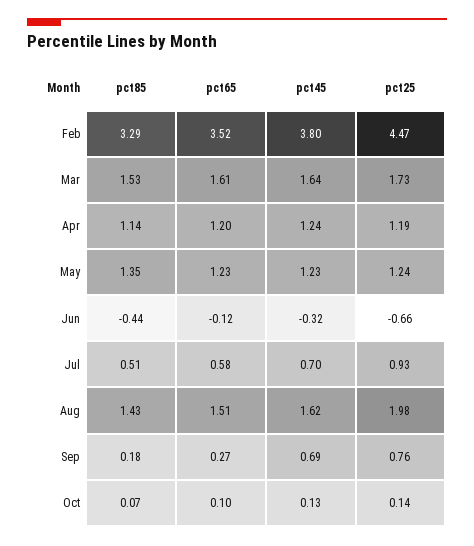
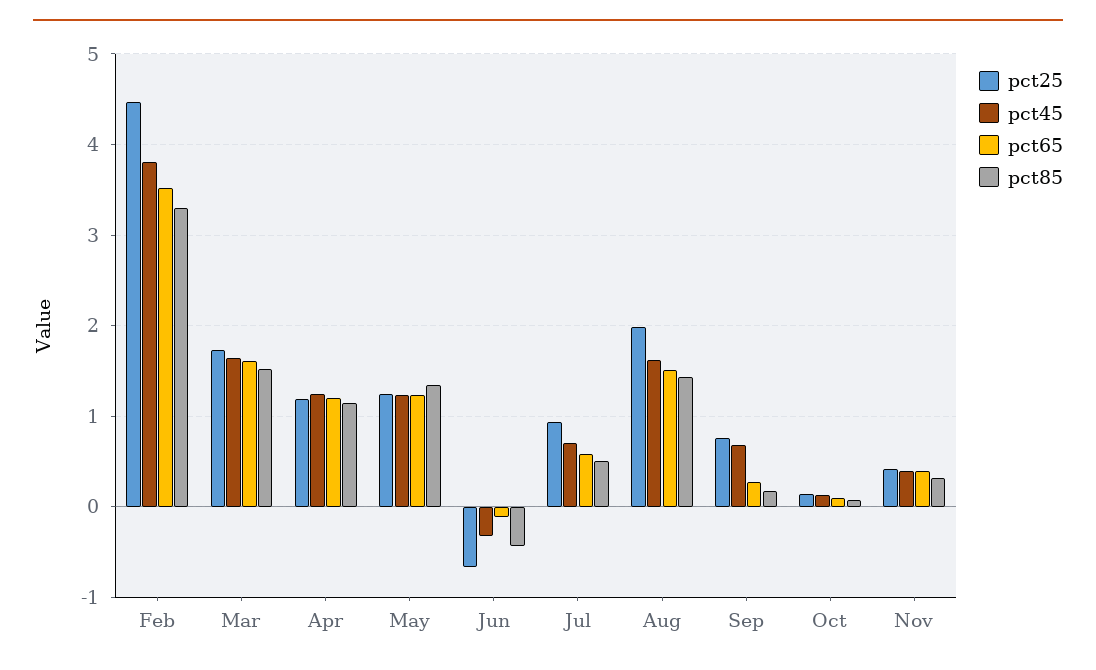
pct25, Nov: none -> 0.4
pct45, Nov: none -> 0.4
pct65, Nov: none -> 0.4
pct85, Nov: none -> 0.3

